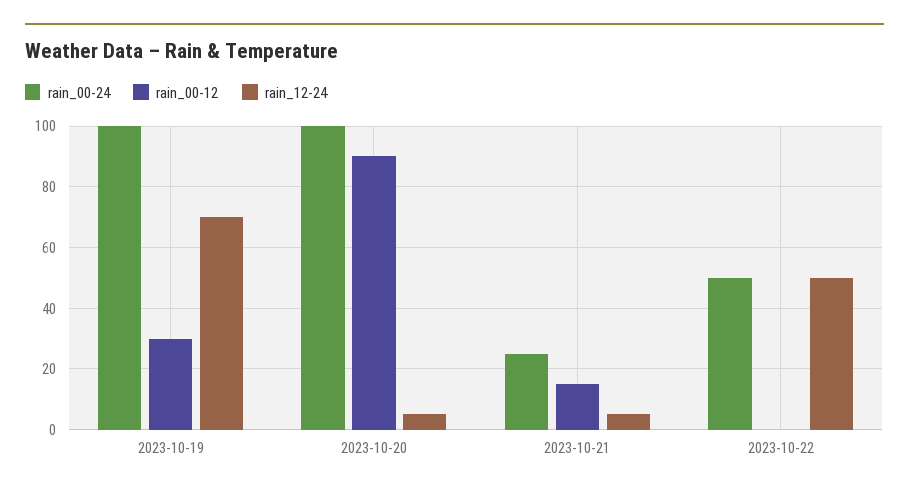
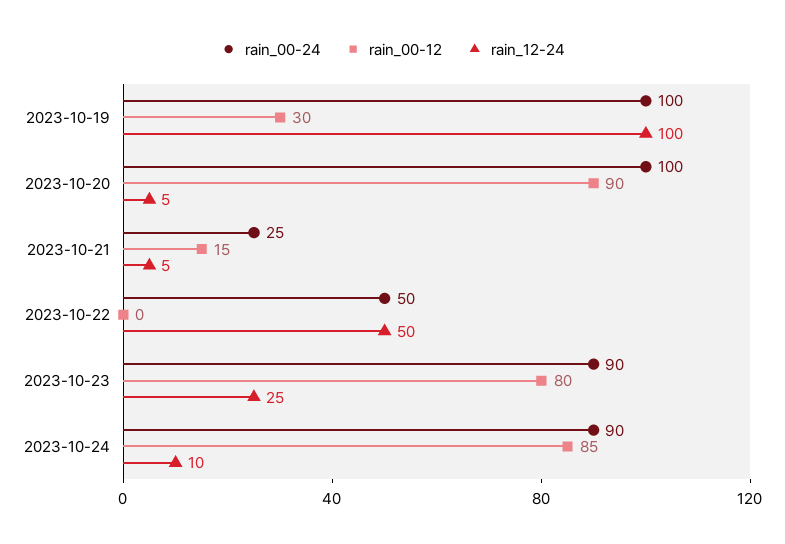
rain_12-24, 2023-10-19: 70 -> 100
rain_00-24, 2023-10-23: none -> 90
rain_00-12, 2023-10-23: none -> 80
rain_12-24, 2023-10-23: none -> 25
rain_00-24, 2023-10-24: none -> 90
rain_00-12, 2023-10-24: none -> 85
rain_12-24, 2023-10-24: none -> 10

